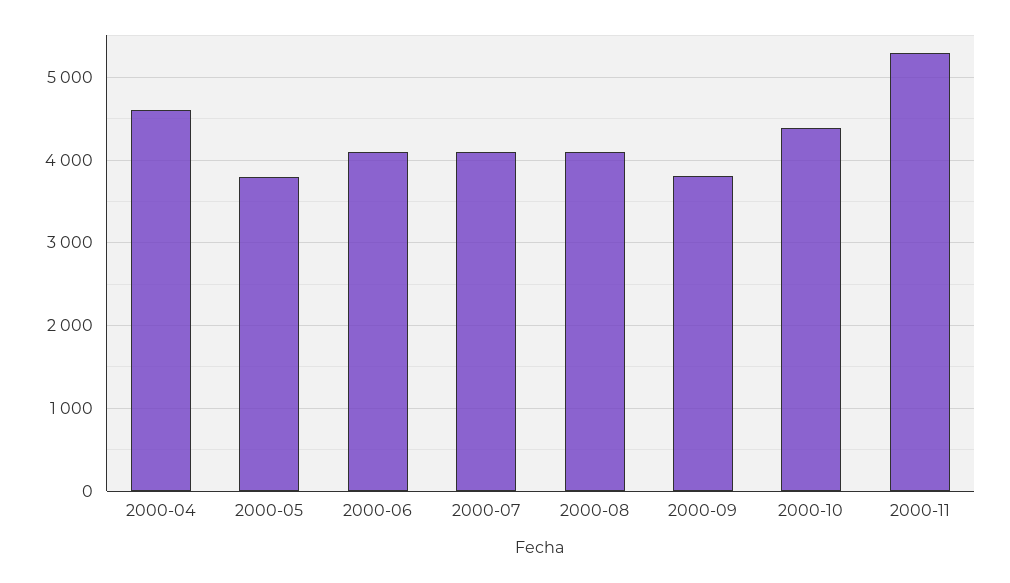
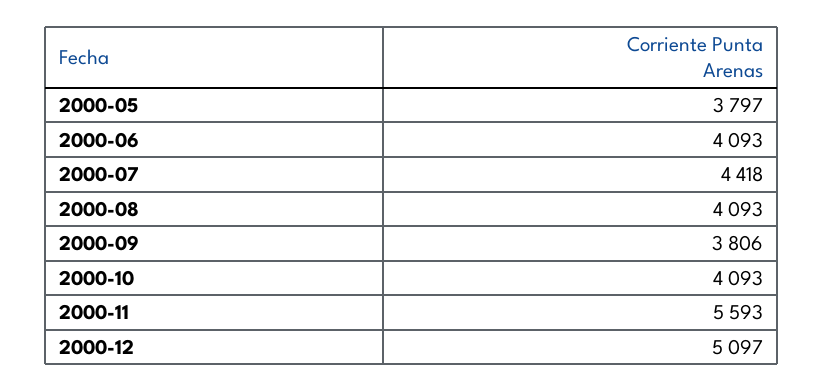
2000-04: 4600 -> none
2000-07: 4100 -> 4418
2000-10: 4400 -> 4093
2000-11: 5300 -> 5593
2000-12: none -> 5097

